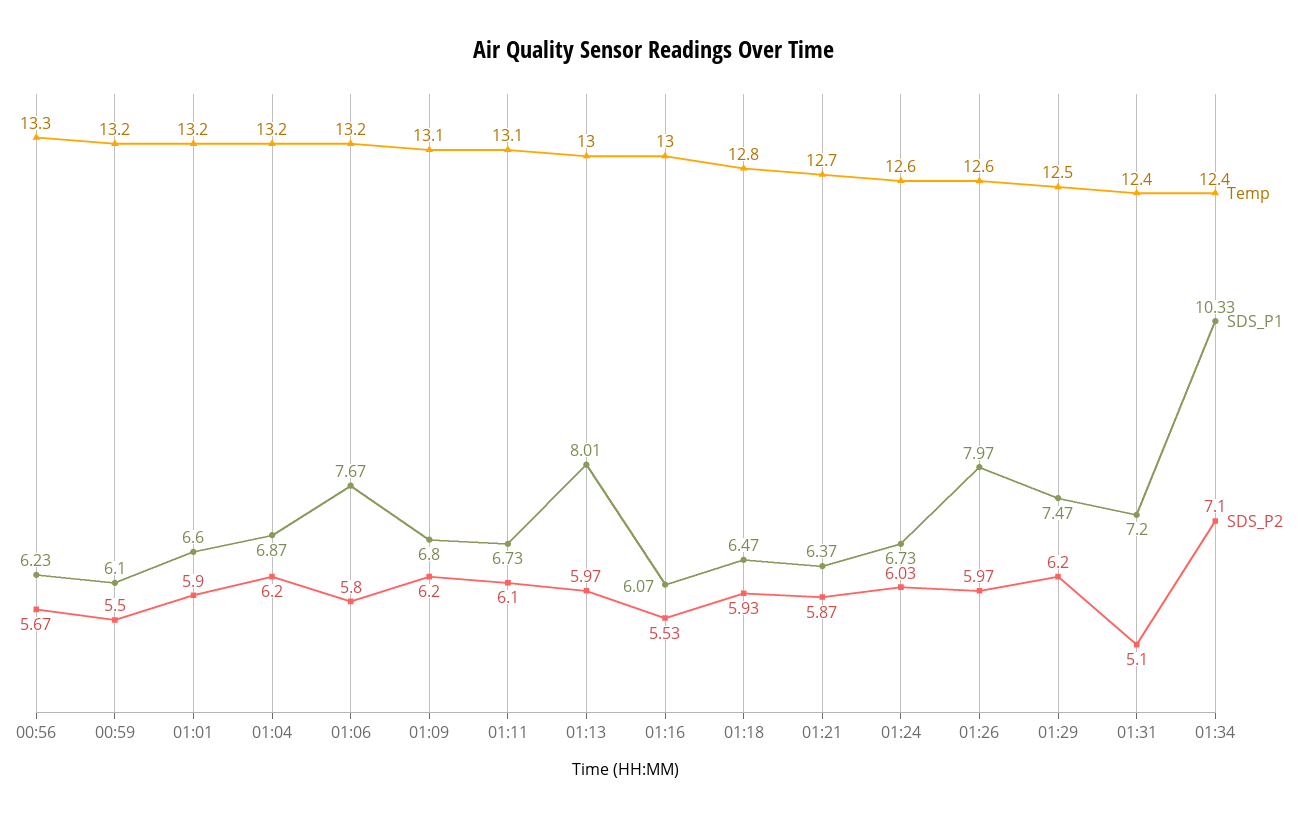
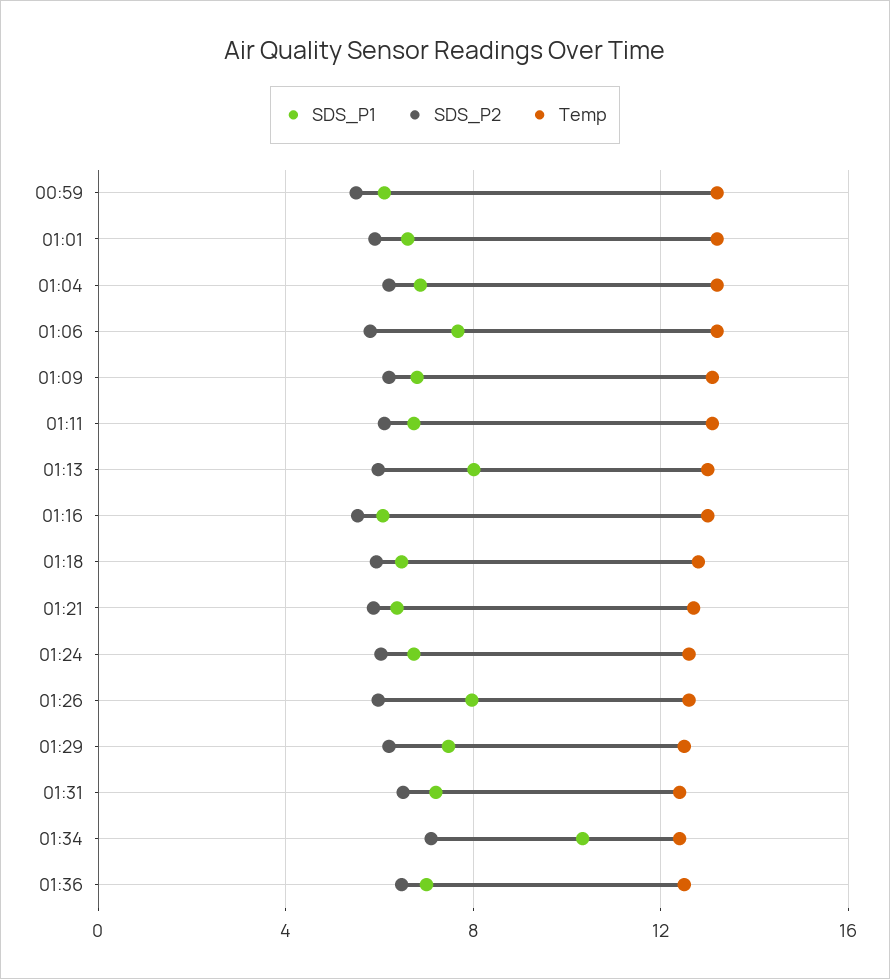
Temp, 00:56: 13.3 -> none
SDS_P1, 00:56: 6.23 -> none
SDS_P2, 00:56: 5.67 -> none
SDS_P2, 01:31: 5.1 -> 6.5
SDS_P1, 01:36: none -> 7
SDS_P2, 01:36: none -> 6.5
Temp, 01:36: none -> 12.5

